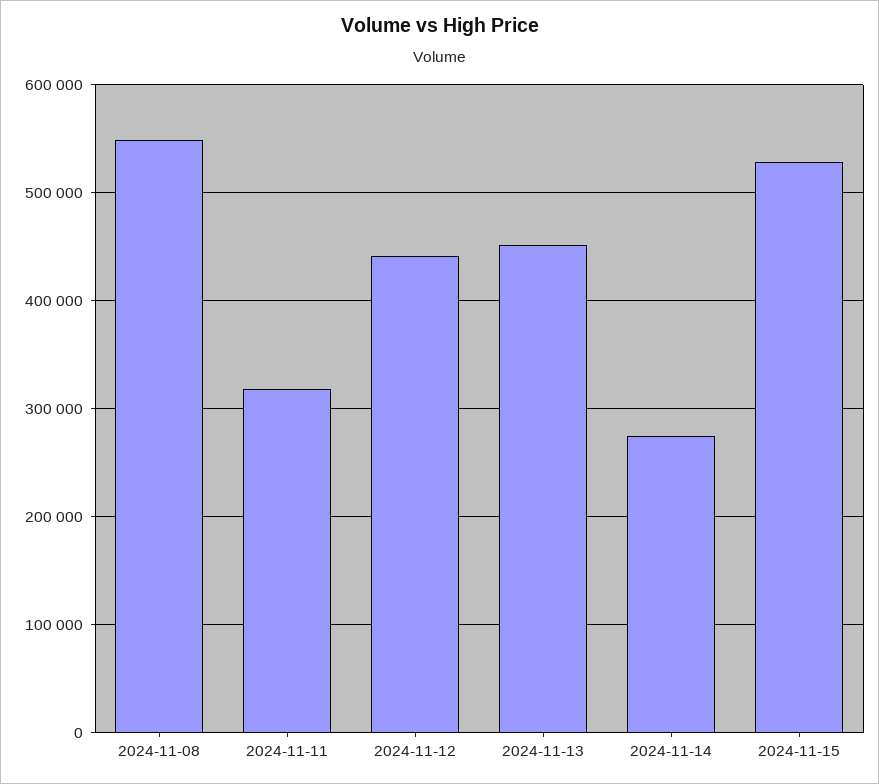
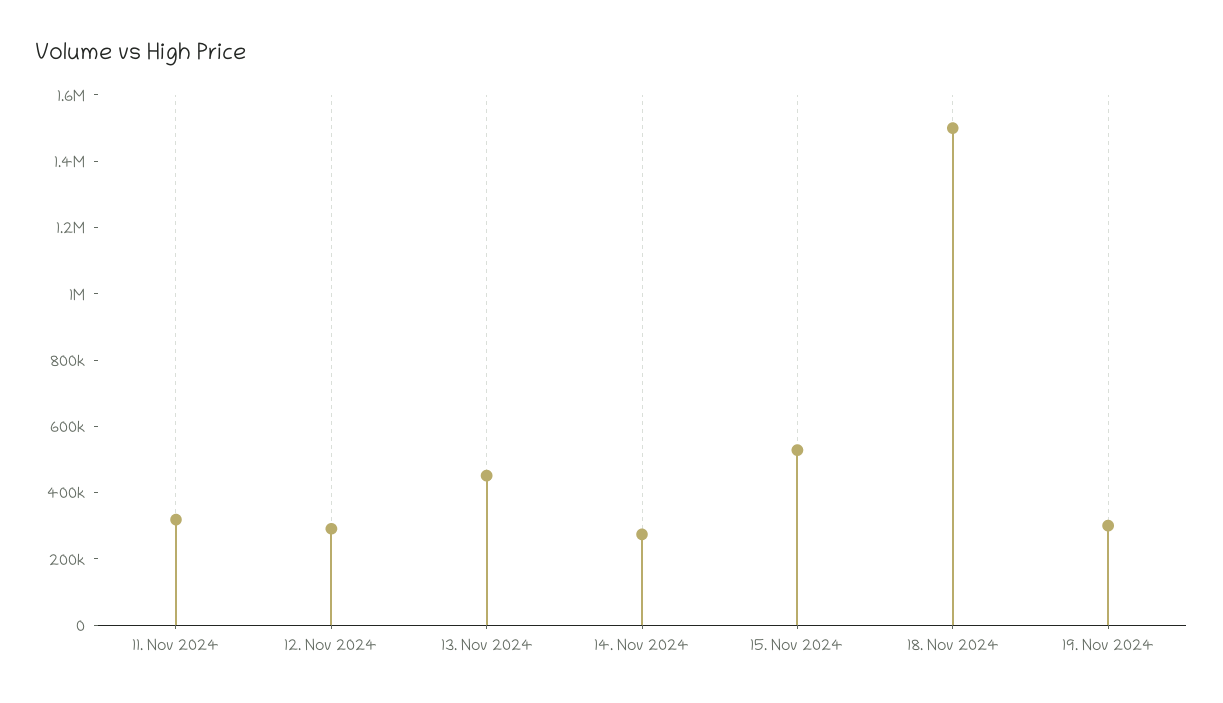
2024-11-08: 550000 -> none
2024-11-12: 440000 -> 300000
18. Nov 2024: none -> 1500000
19. Nov 2024: none -> 300000

